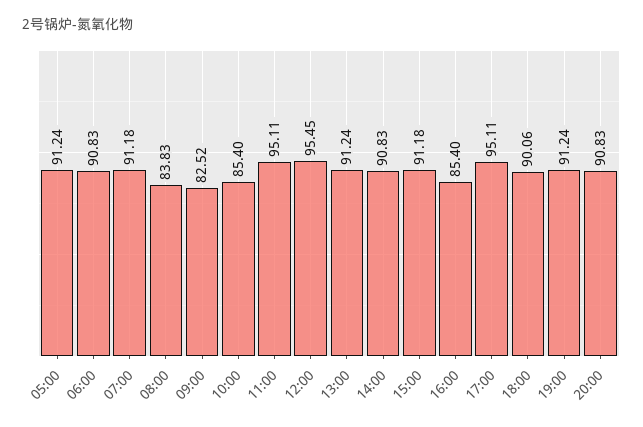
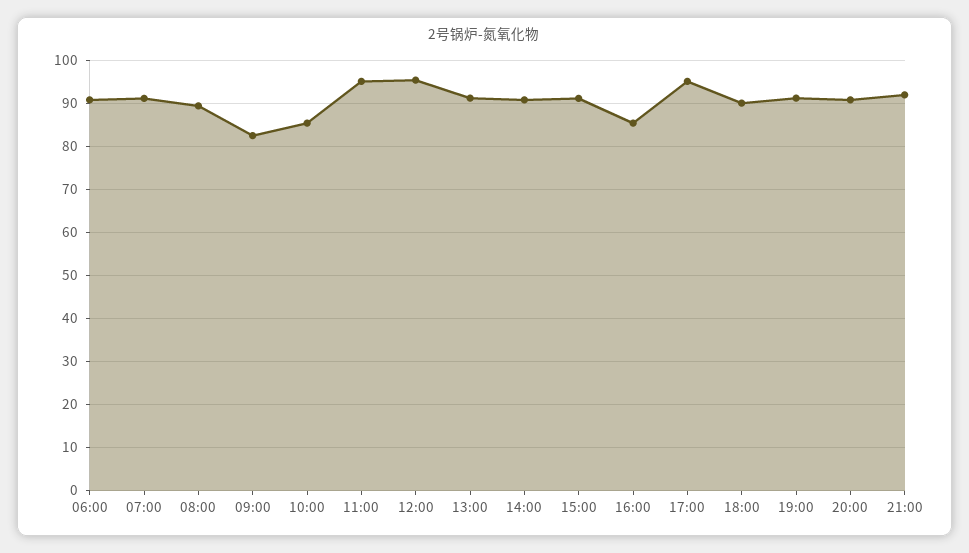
05:00: 91.24 -> none
08:00: 83.83 -> 90
21:00: none -> 92

